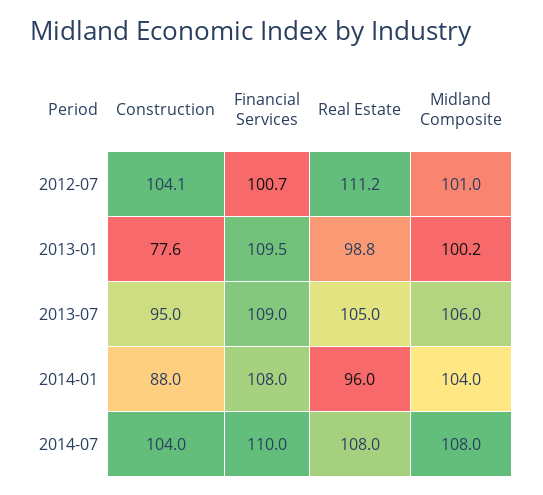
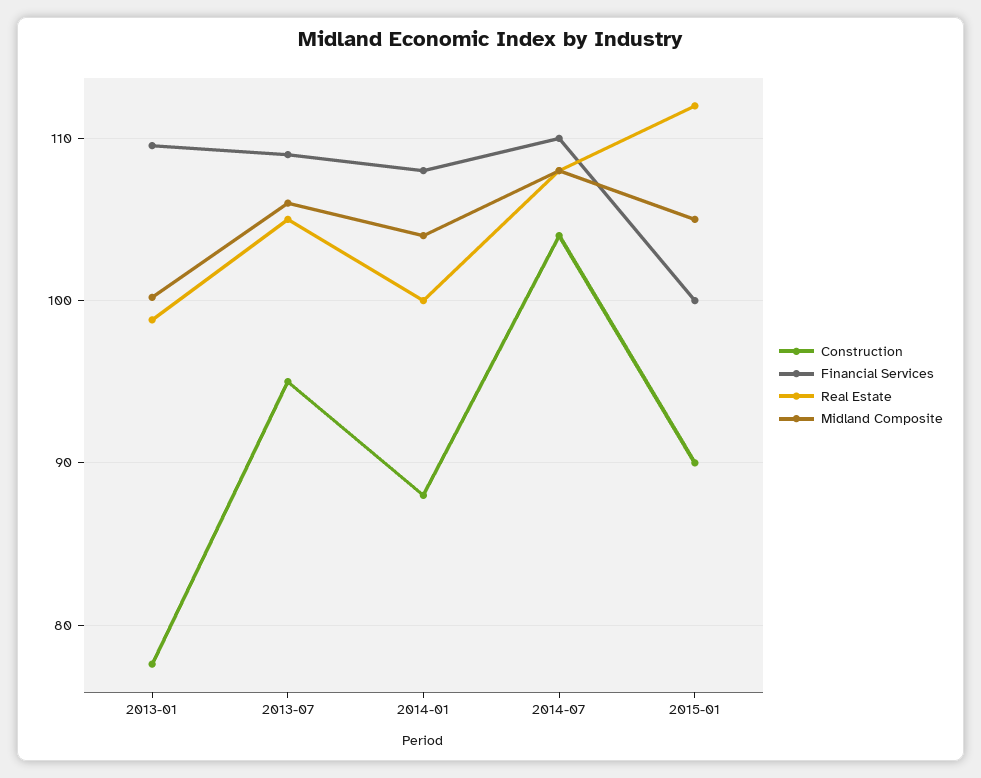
Construction, 2012-07: 104.1 -> none
Financial Services, 2012-07: 100.7 -> none
Real Estate, 2012-07: 111.2 -> none
Midland Composite, 2012-07: 101 -> none
Real Estate, 2014-01: 96 -> 100
Construction, 2015-01: none -> 90
Financial Services, 2015-01: none -> 100
Real Estate, 2015-01: none -> 112
Midland Composite, 2015-01: none -> 105

